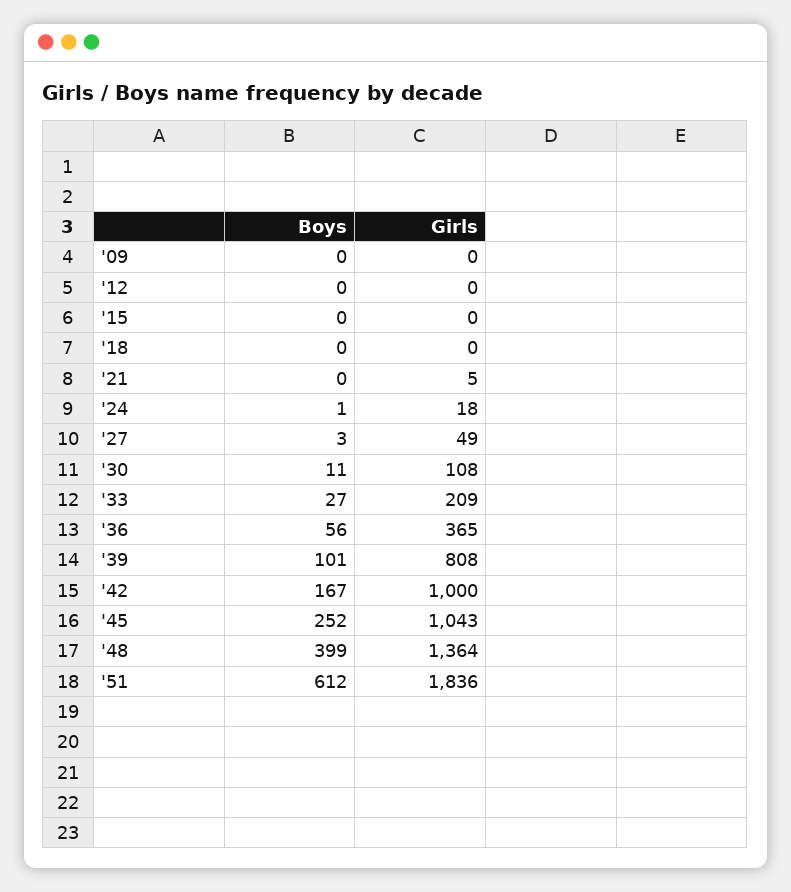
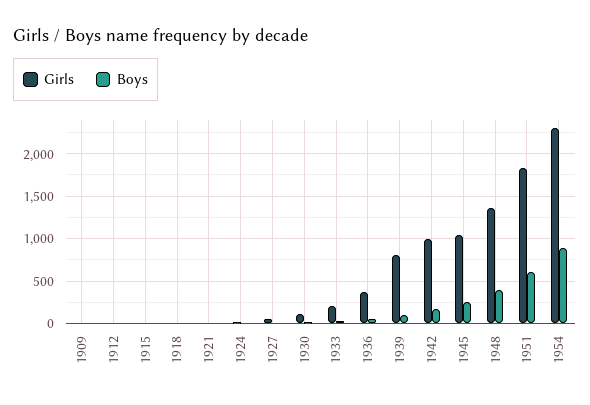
Girls, 1954: none -> 2300
Boys, 1954: none -> 900

